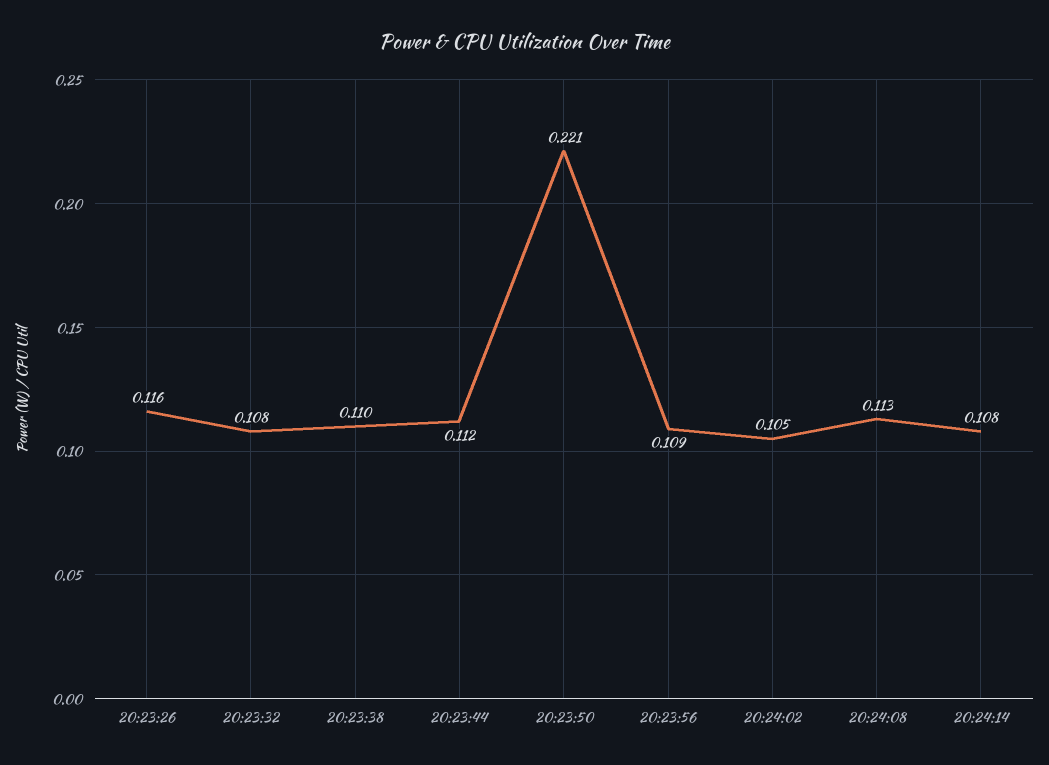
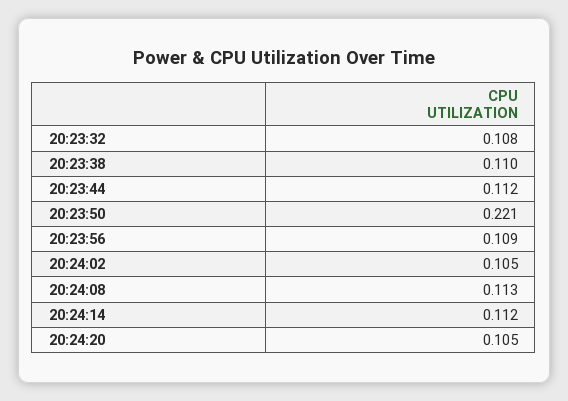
20:23:26: 0.116 -> none
20:24:14: 0.108 -> 0.112
20:24:20: none -> 0.105

